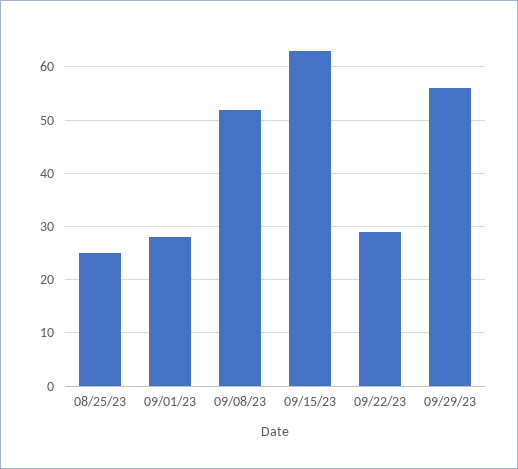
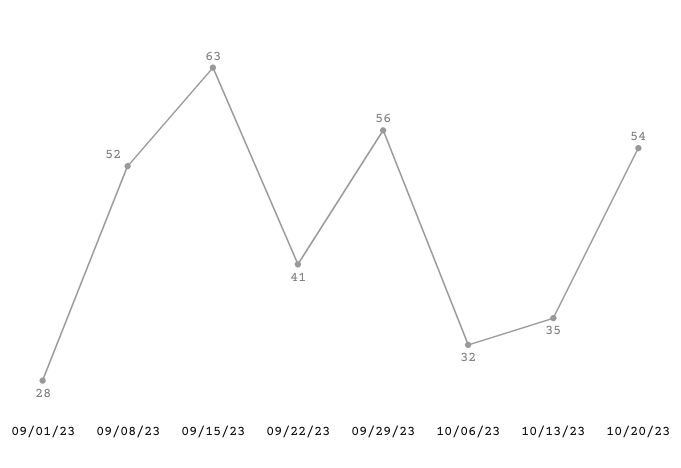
08/25/23: 25 -> none
09/22/23: 30 -> 41
10/06/23: none -> 32
10/13/23: none -> 35
10/20/23: none -> 54

